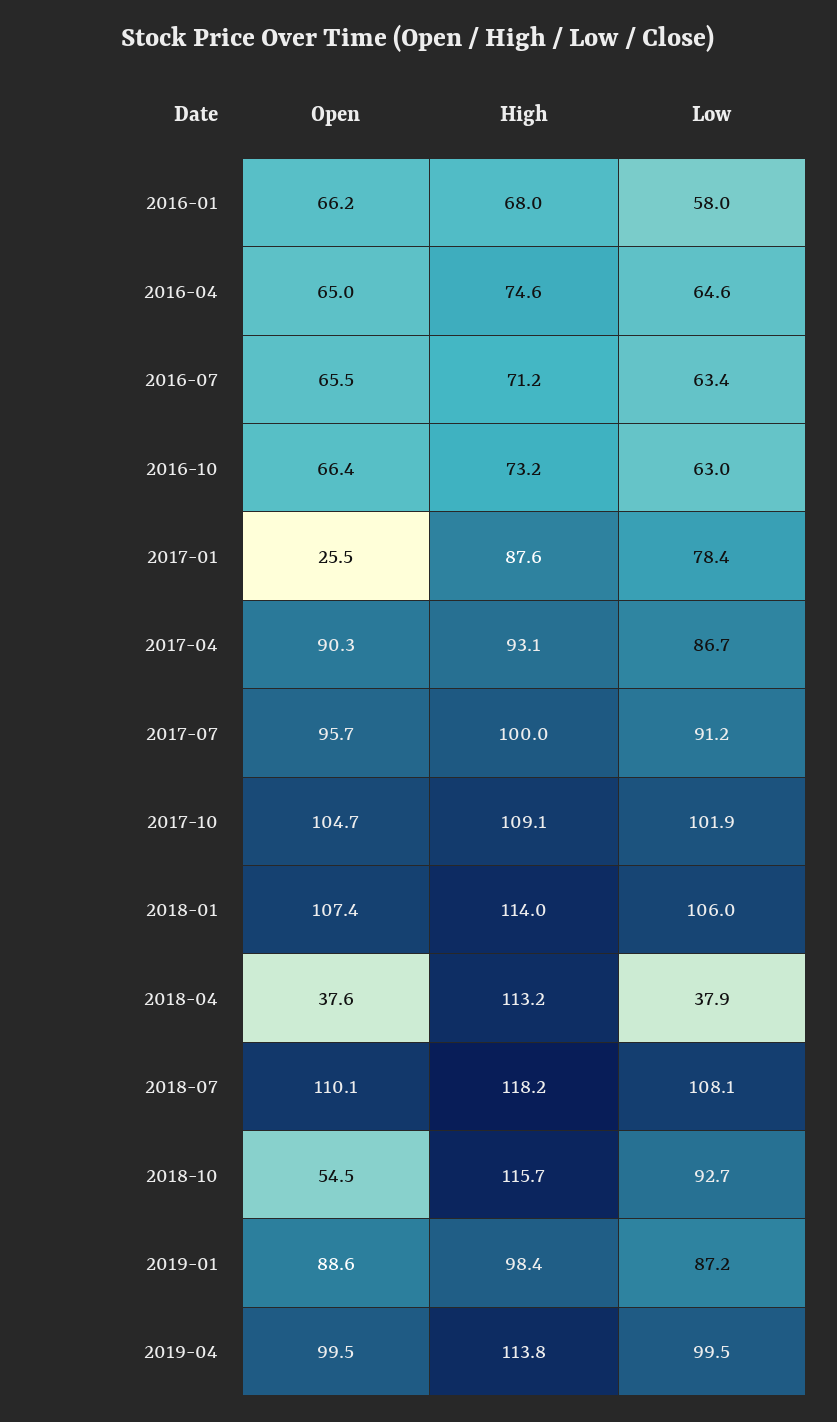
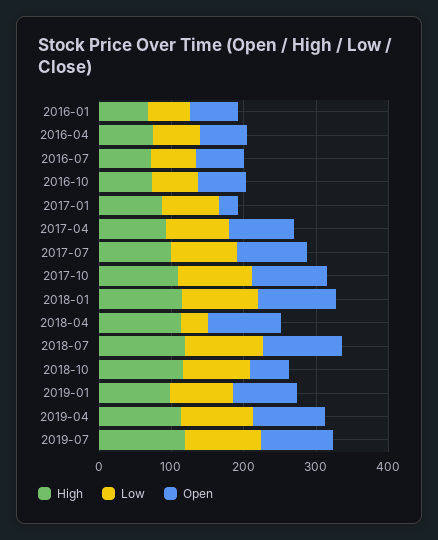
Open, 2018-04: 37.6 -> 100
High, 2019-07: none -> 120
Low, 2019-07: none -> 100
Open, 2019-07: none -> 100

